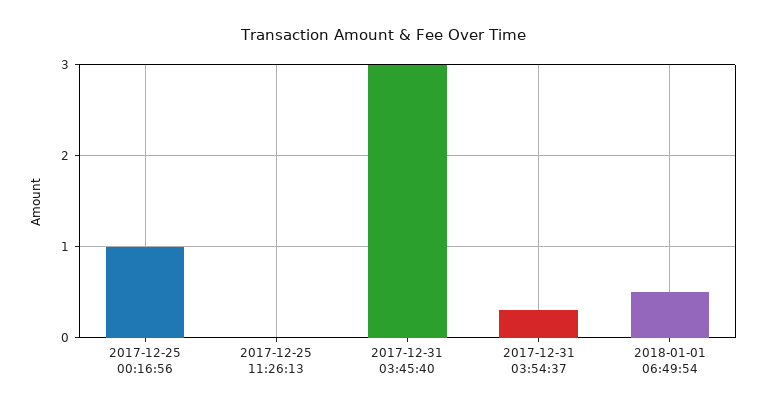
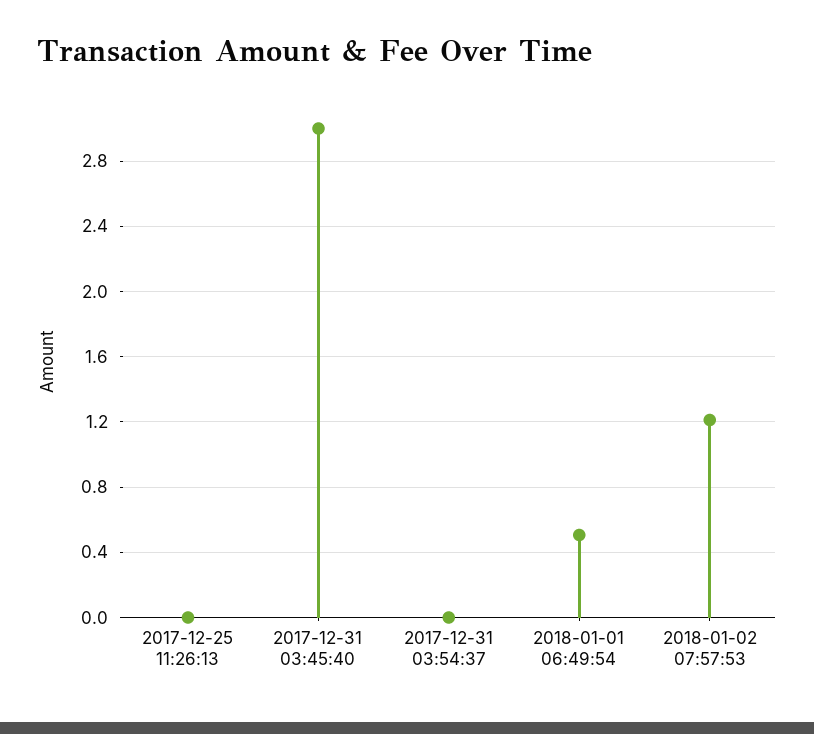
2017-12-25 00:16:56: 1 -> none
2017-12-31 03:54:37: 0.3 -> 0
2018-01-02 07:57:53: none -> 1.2

